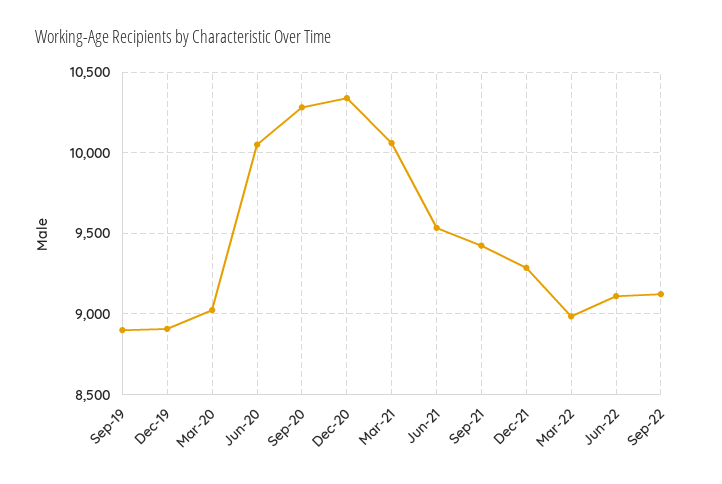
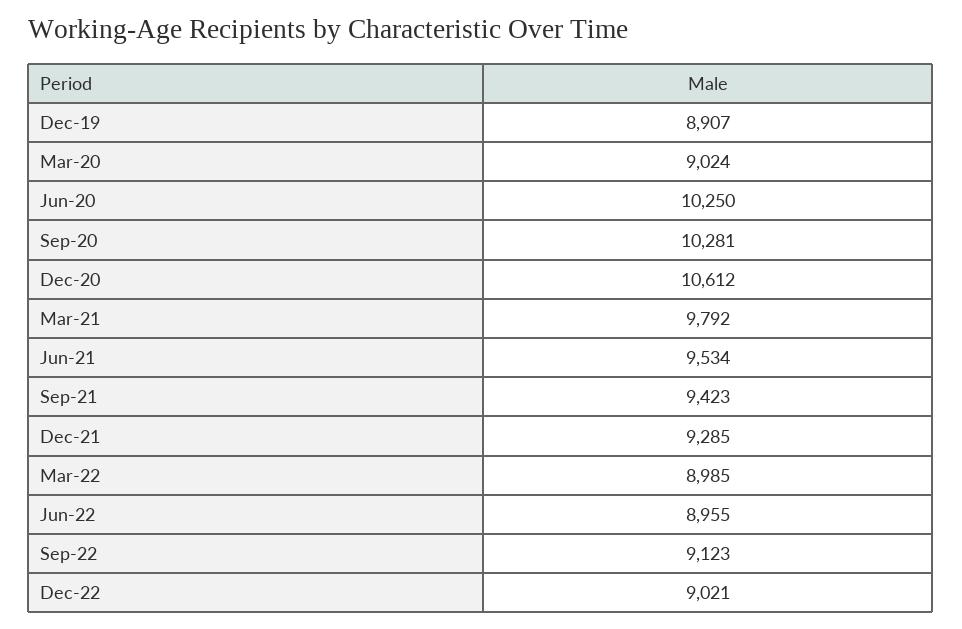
Sep-19: 8900 -> none
Jun-20: 10050 -> 10250
Dec-20: 10350 -> 10612
Mar-21: 10050 -> 9792
Jun-22: 9100 -> 8955
Dec-22: none -> 9021

